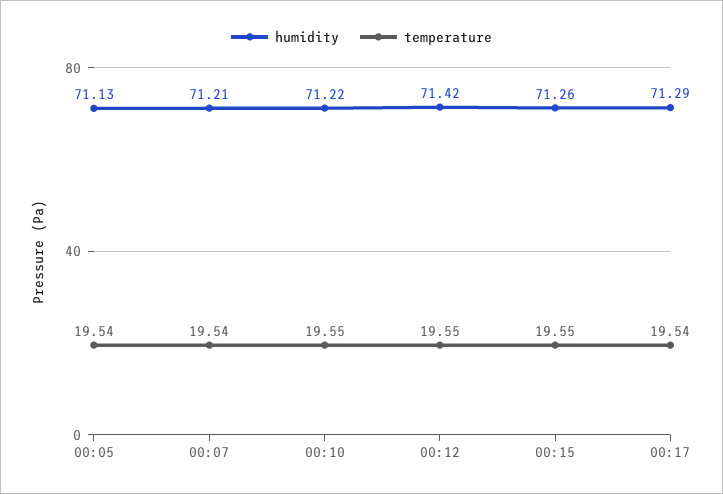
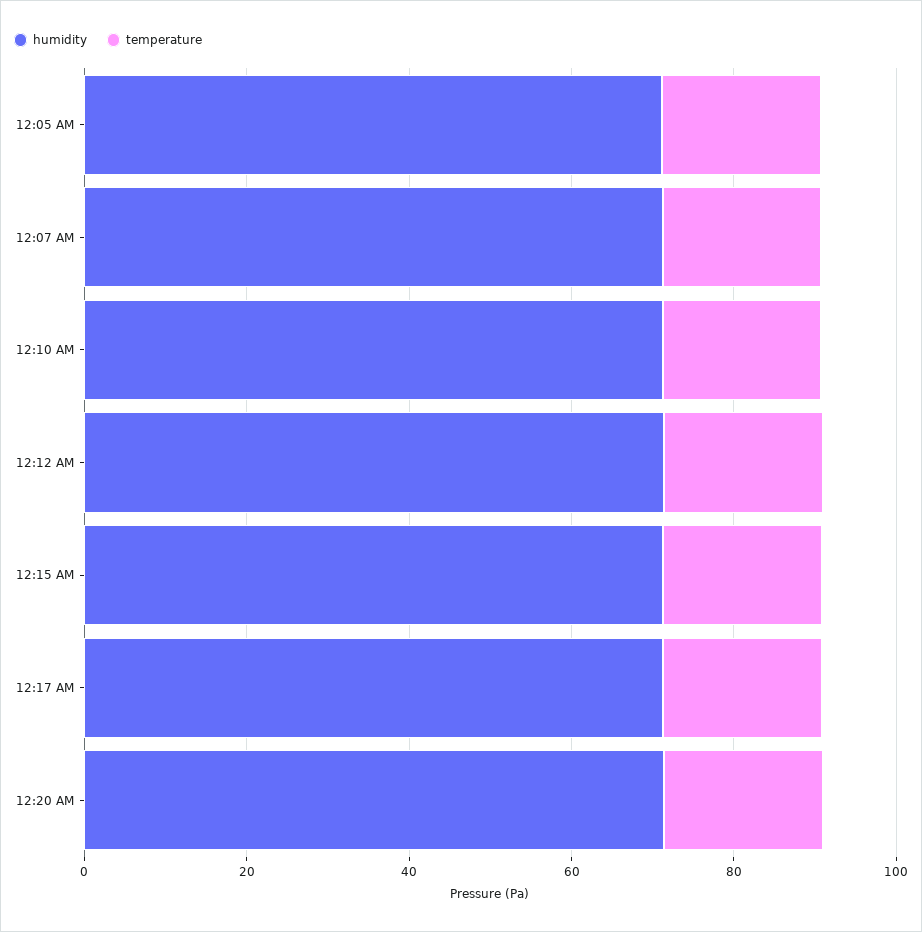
humidity, 12:20 AM: none -> 70
temperature, 12:20 AM: none -> 20

